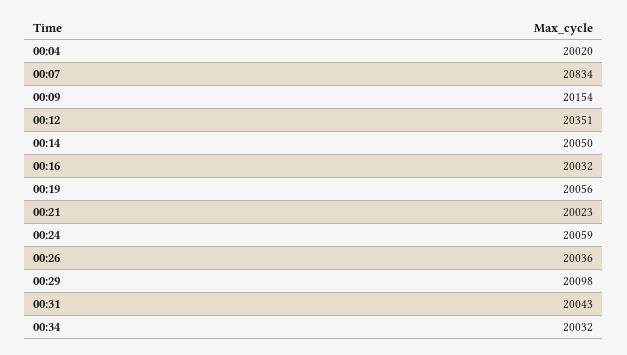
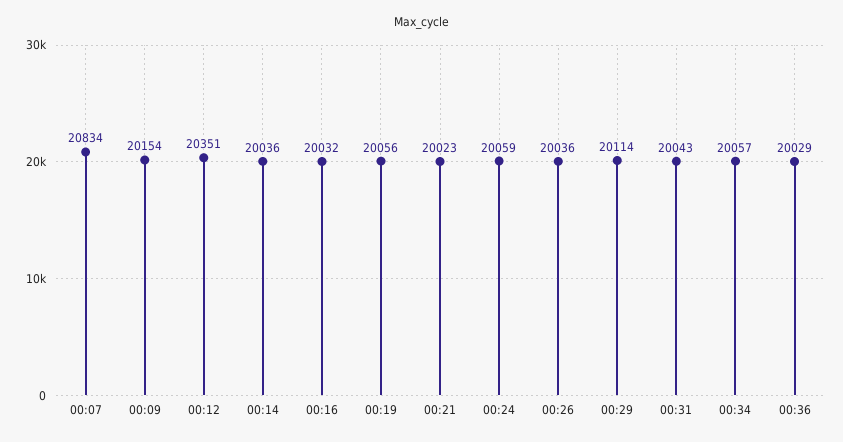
00:04: 20020 -> none
00:14: 20050 -> 20036
00:29: 20098 -> 20114
00:34: 20032 -> 20057
00:36: none -> 20029

